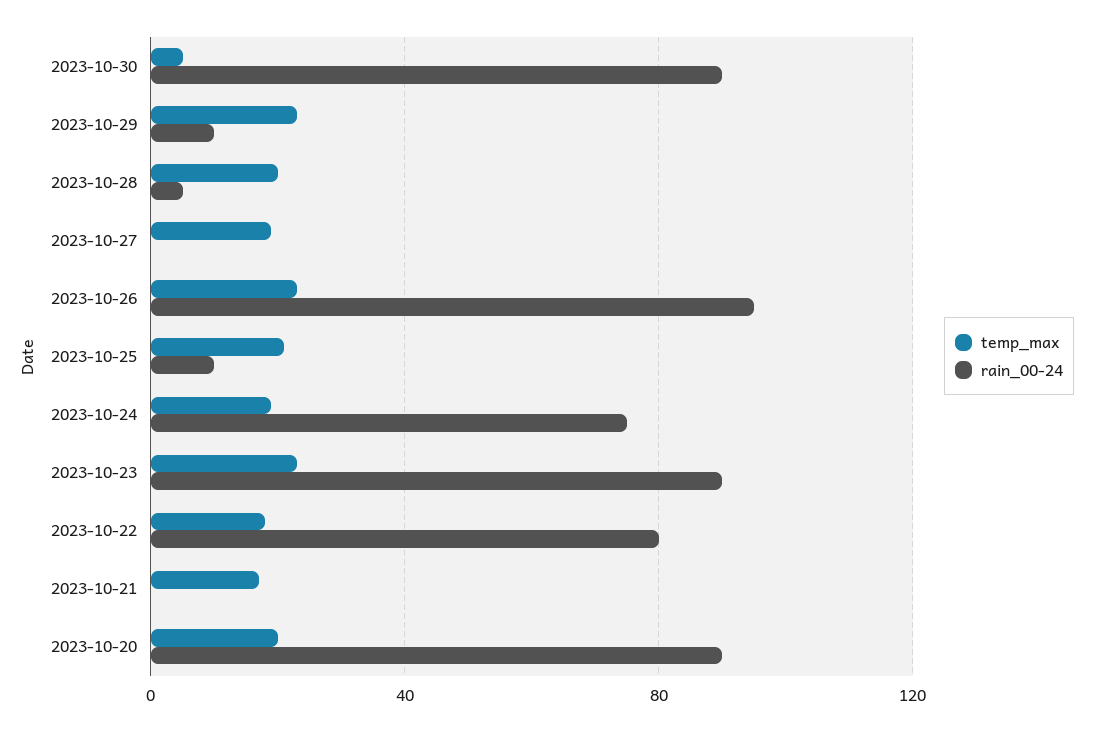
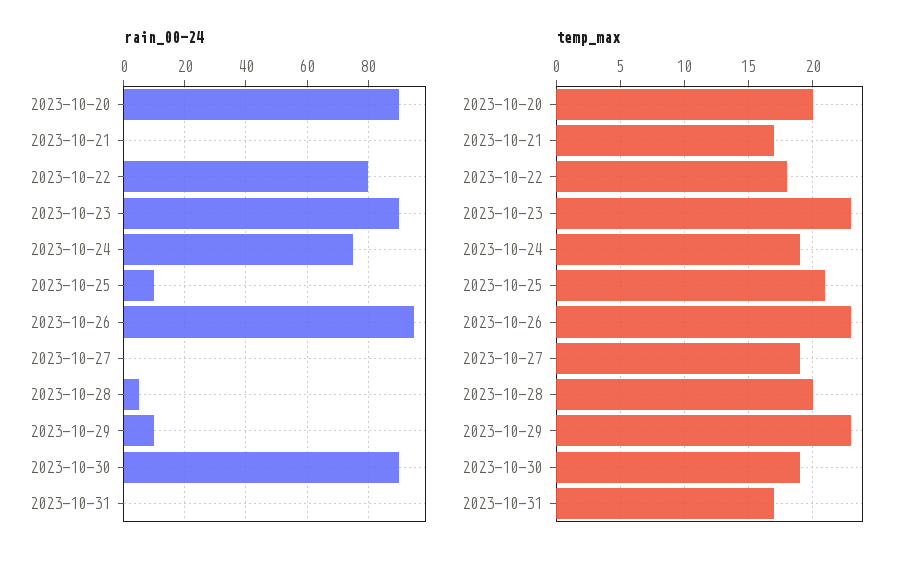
temp_max, 2023-10-30: 5 -> 19
rain_00-24, 2023-10-31: none -> 0
temp_max, 2023-10-31: none -> 17

